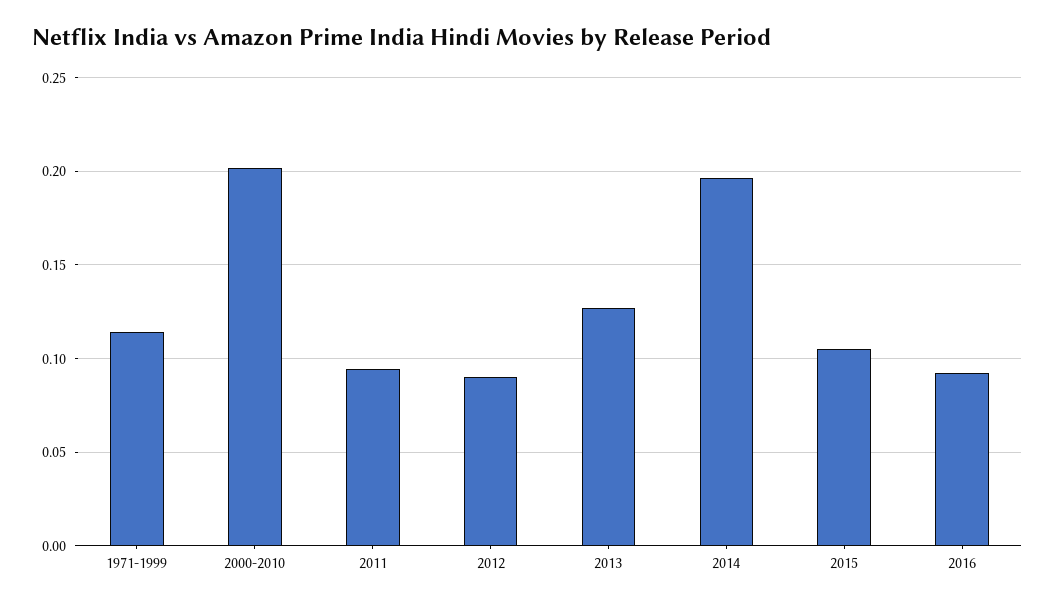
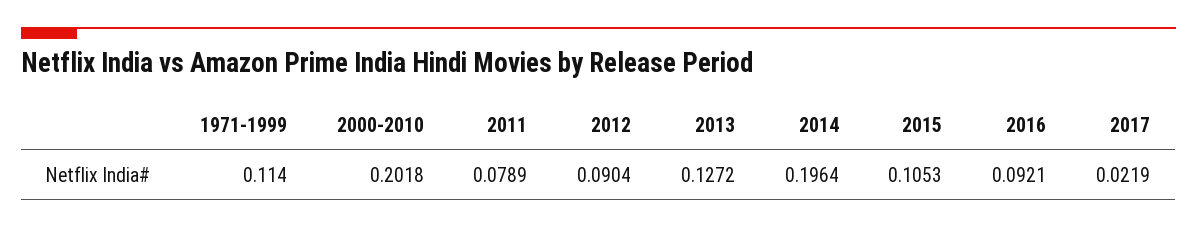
2011: 0.095 -> 0.0789
2017: none -> 0.0219

